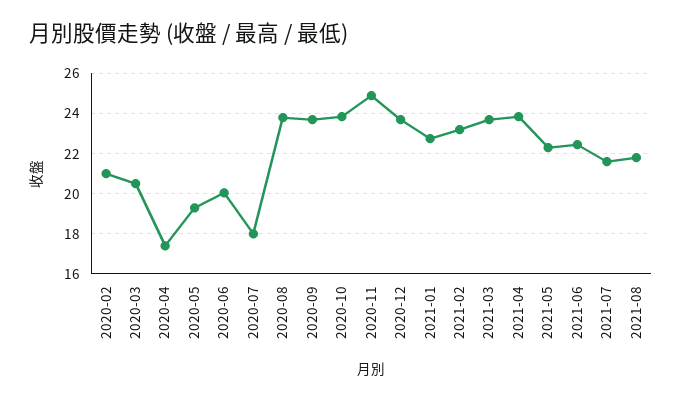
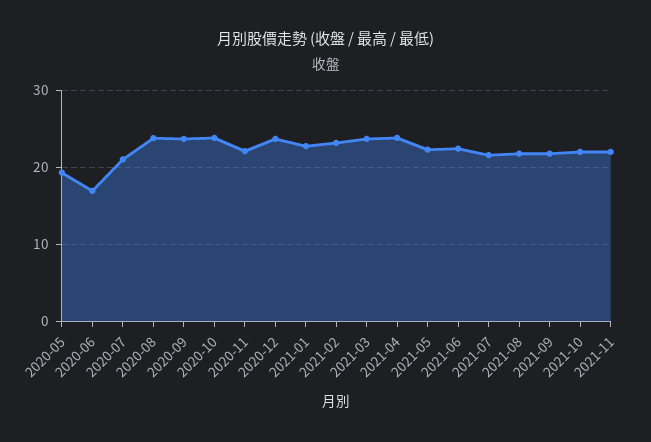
2020-02: 21 -> none
2020-03: 20.5 -> none
2020-04: 17.5 -> none
2020-06: 20 -> 17
2020-07: 18 -> 21
2020-11: 25 -> 22
2021-09: none -> 22
2021-10: none -> 22
2021-11: none -> 22

